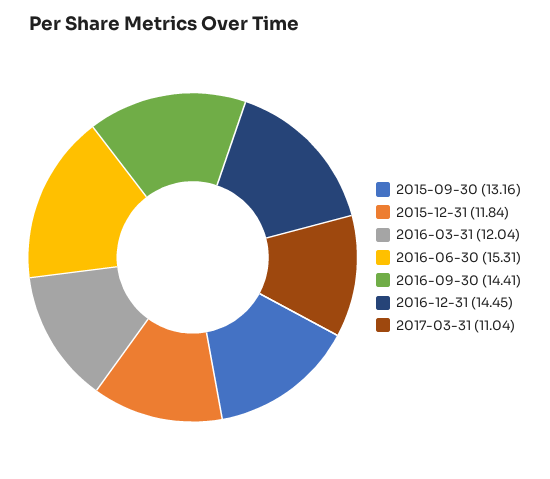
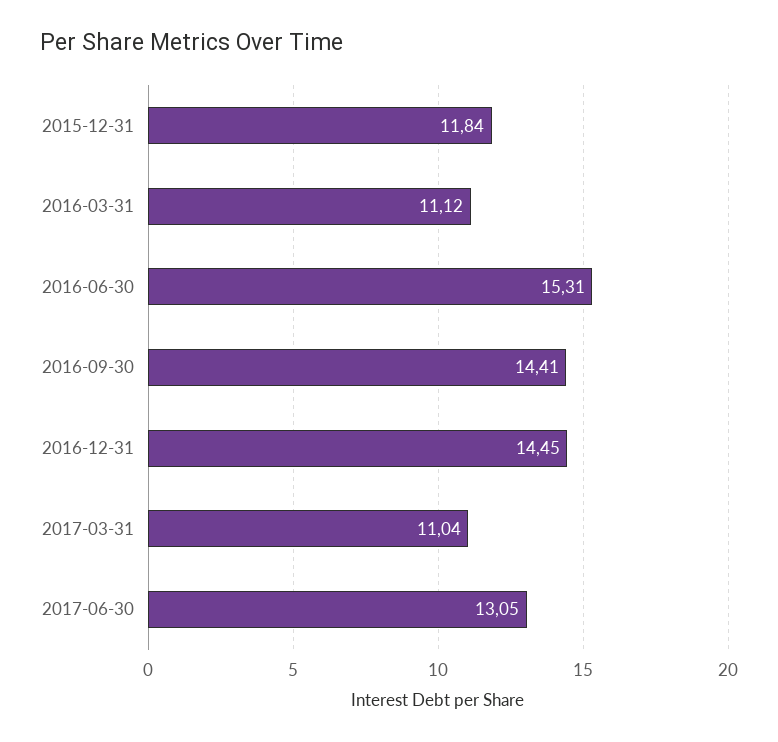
2015-09-30: 13.16 -> none
2016-03-31: 12.04 -> 11.12
2017-06-30: none -> 13.05

